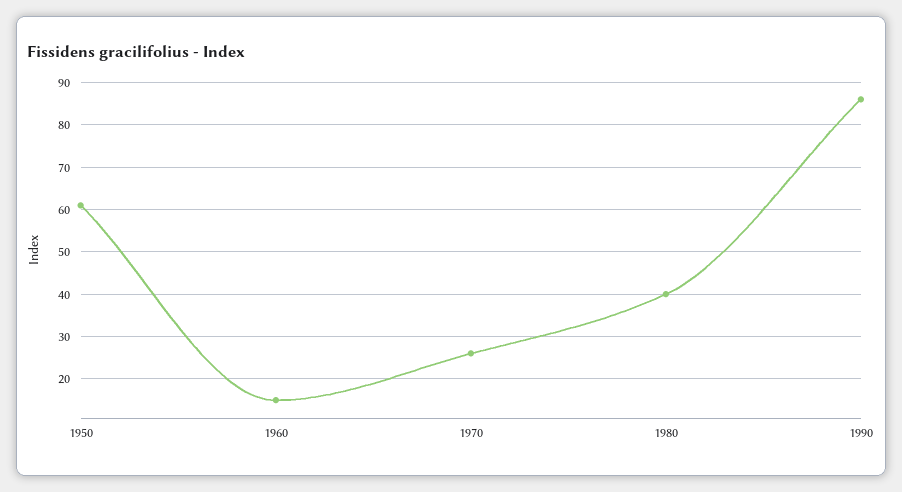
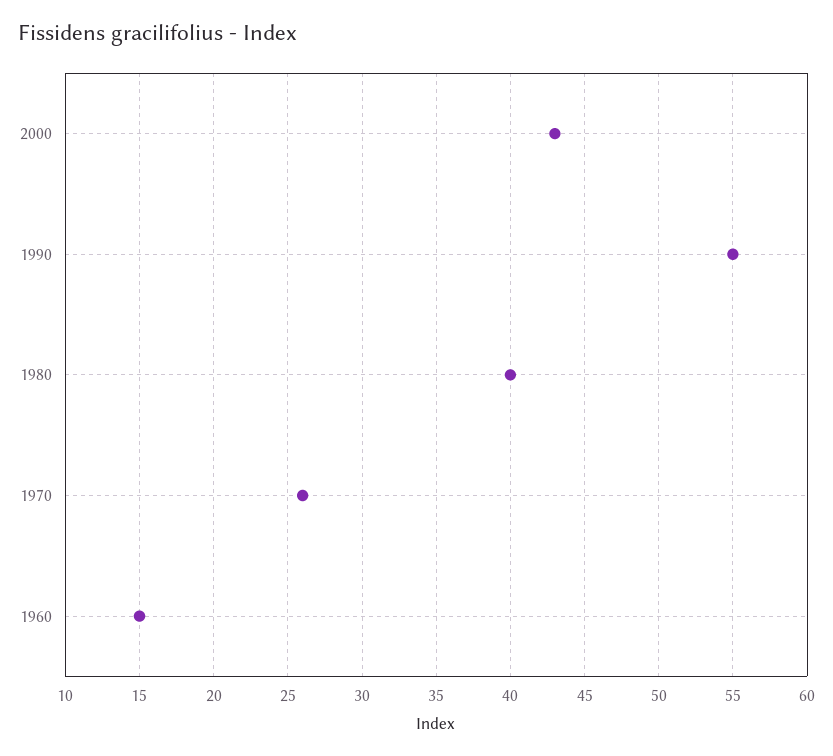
1950: 60 -> none
1990: 85 -> 55
2000: none -> 43

